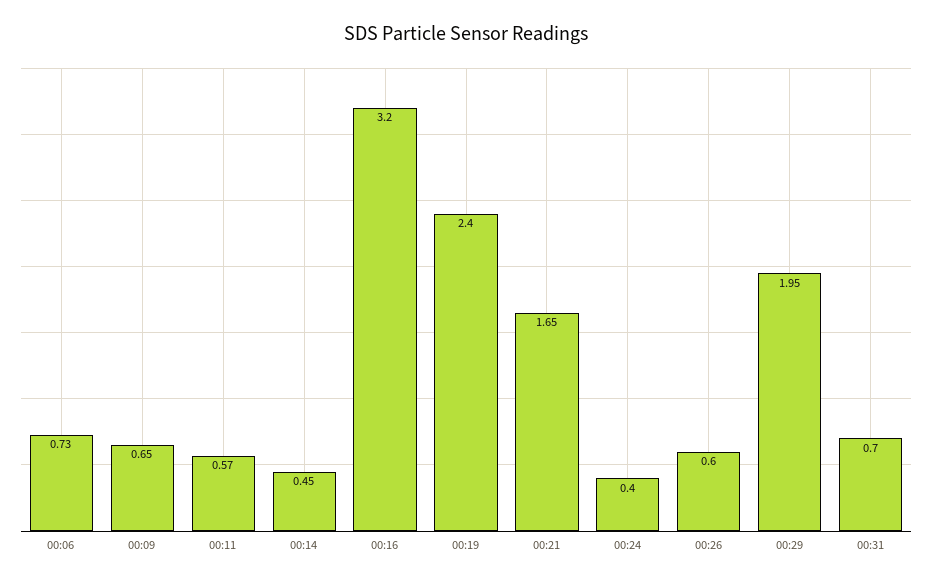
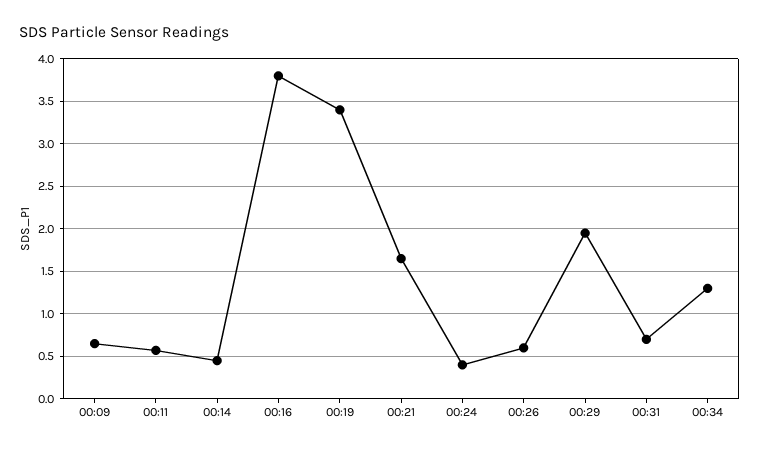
00:06: 0.73 -> none
00:16: 3.2 -> 3.8
00:19: 2.4 -> 3.4
00:34: none -> 1.3

